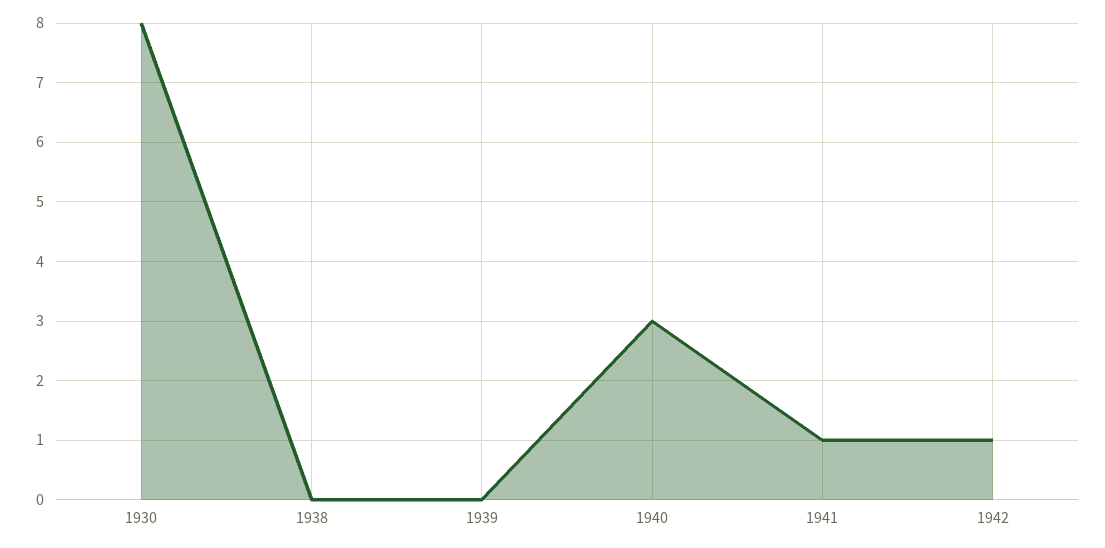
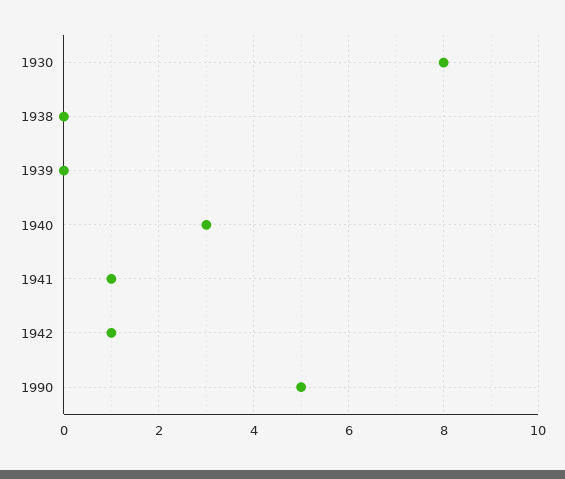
1990: none -> 5

